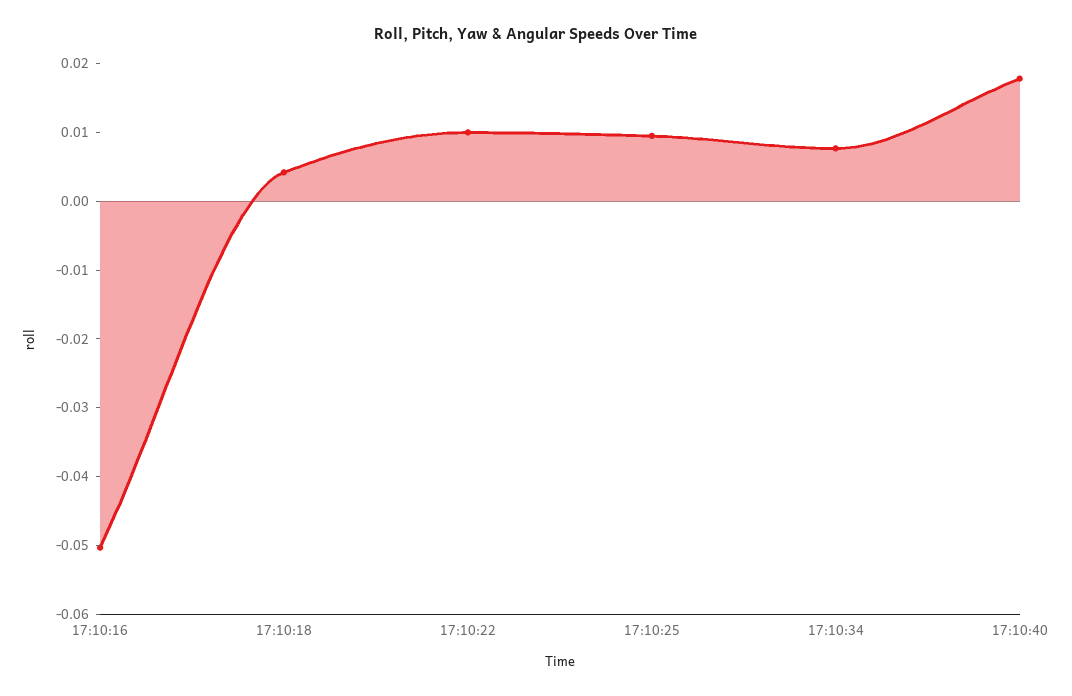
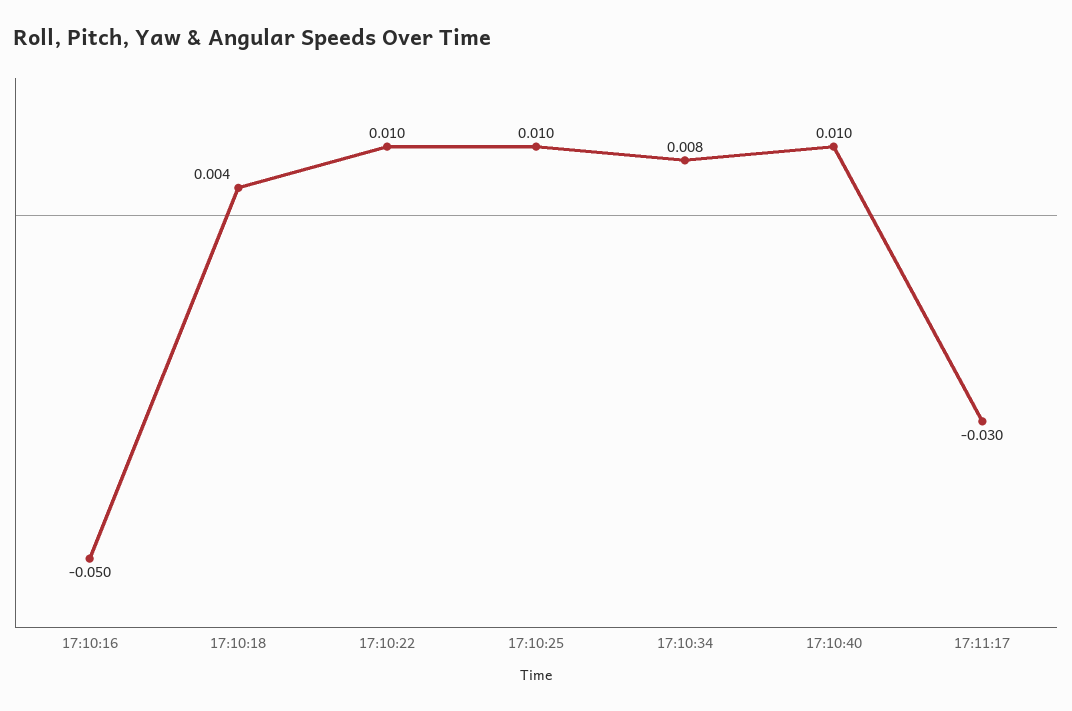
17:10:40: 0.018 -> 0.01
17:11:17: none -> -0.03

